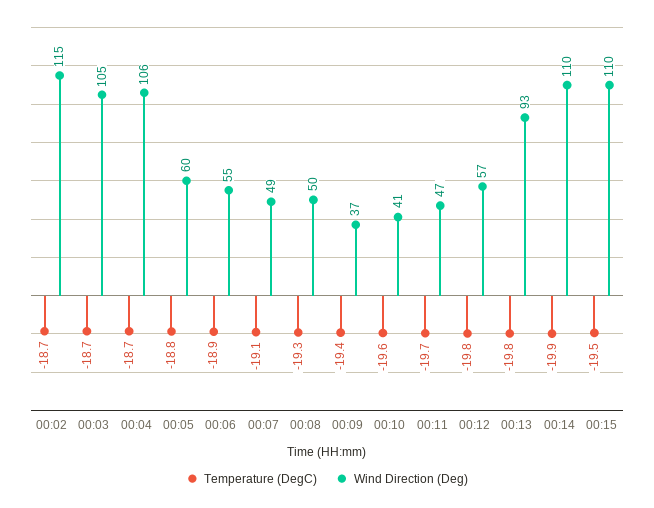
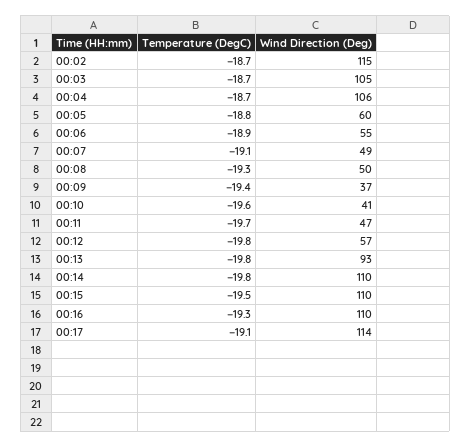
Temperature (DegC), 00:14: -19.9 -> -19.8
Temperature (DegC), 00:16: none -> -19.3
Wind Direction (Deg), 00:16: none -> 110
Temperature (DegC), 00:17: none -> -19.1
Wind Direction (Deg), 00:17: none -> 114

